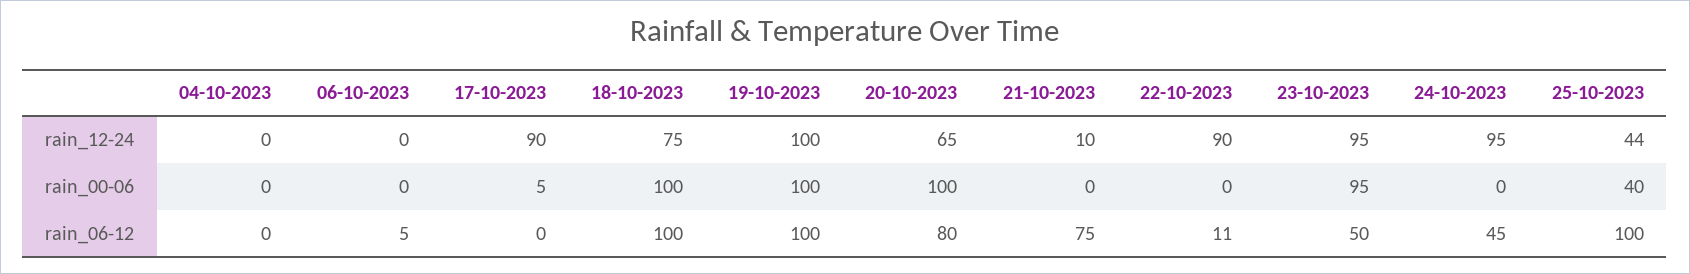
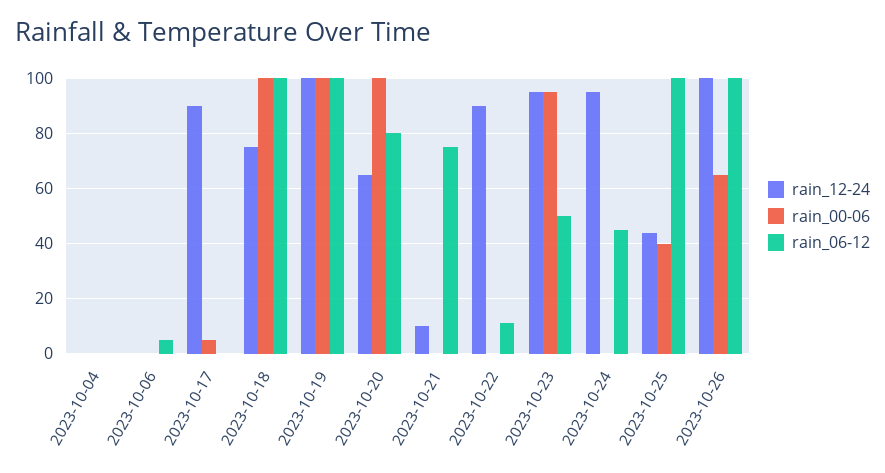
rain_12-24, 2023-10-26: none -> 100
rain_00-06, 2023-10-26: none -> 65
rain_06-12, 2023-10-26: none -> 100

